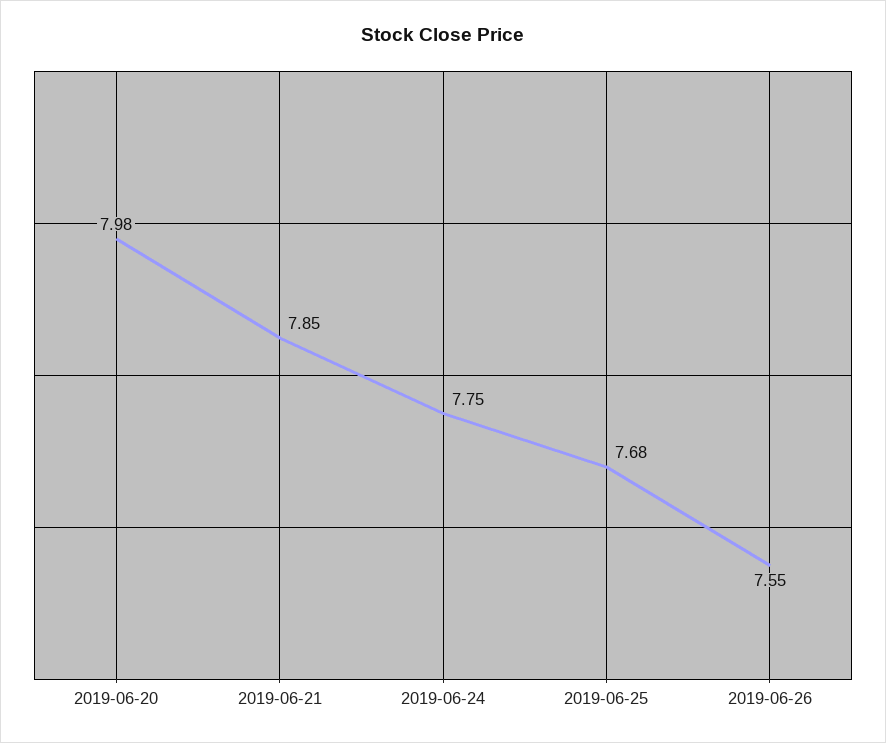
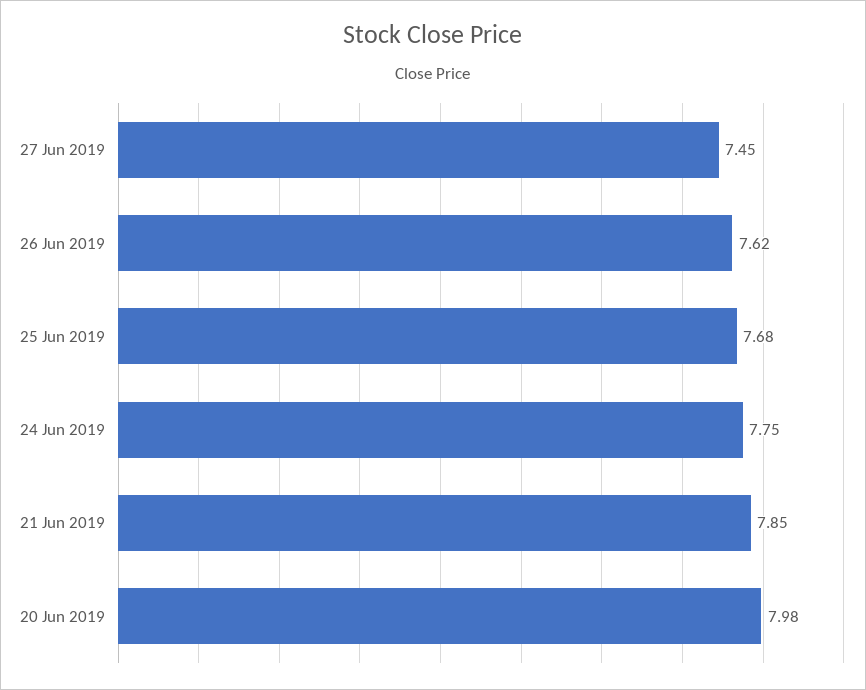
2019-06-26: 7.55 -> 7.62
27 Jun 2019: none -> 7.45

